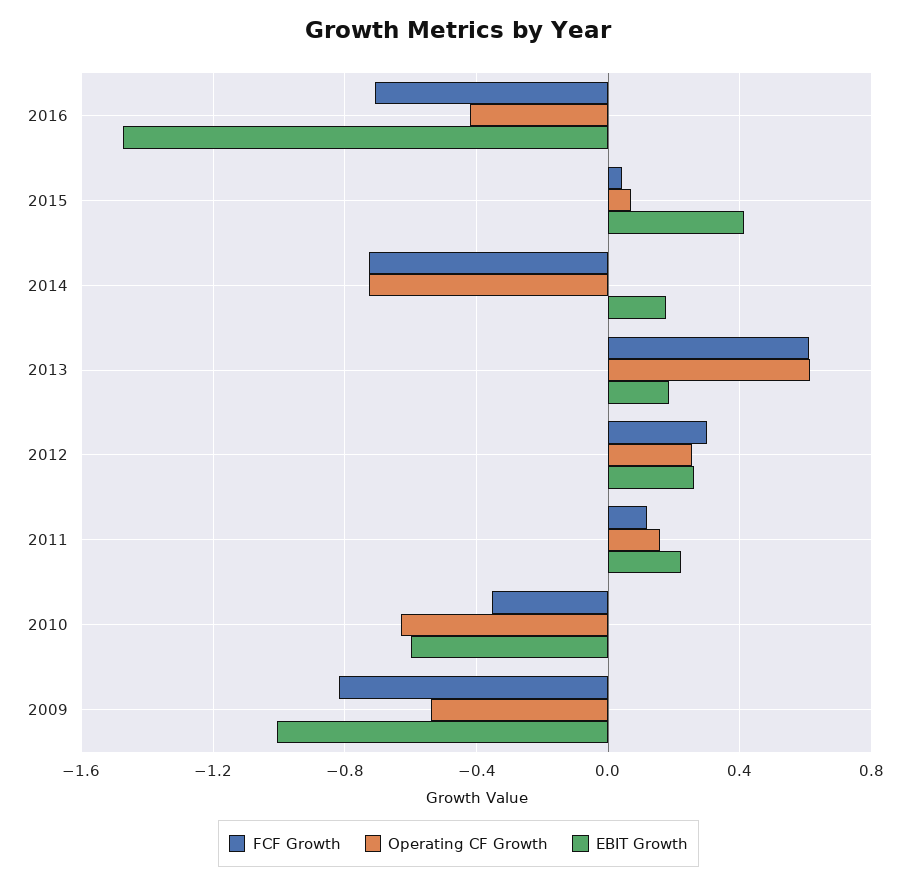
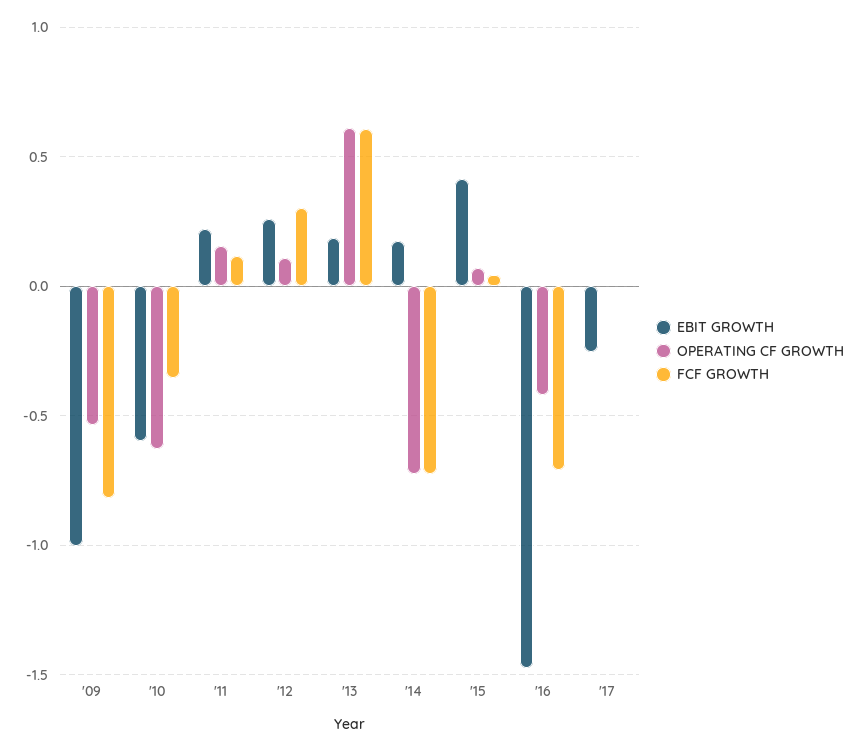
Operating CF Growth, 2012: 0.25 -> 0.1
EBIT Growth, '17: none -> -0.25
Operating CF Growth, '17: none -> 0
FCF Growth, '17: none -> 0

